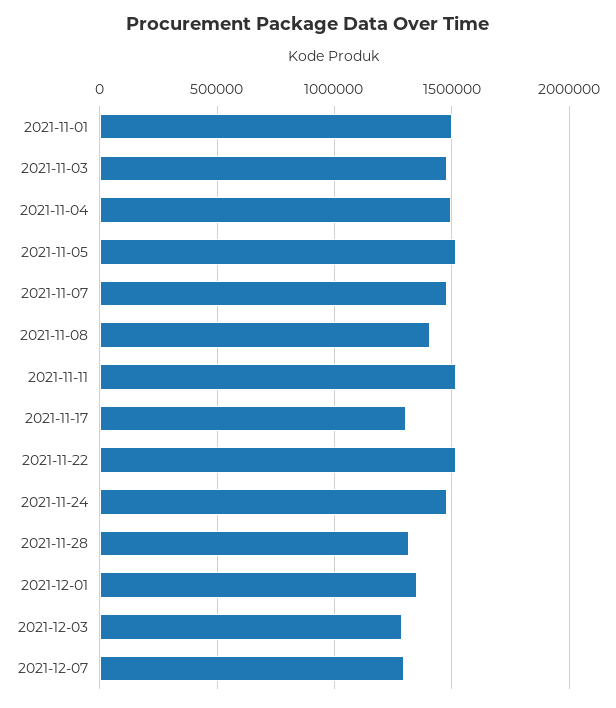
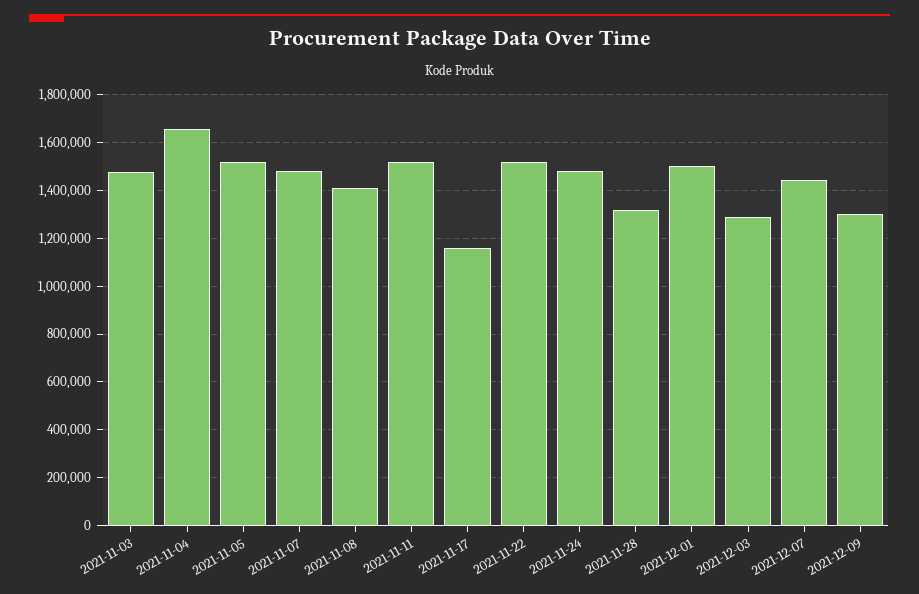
2021-11-01: 1500000 -> none
2021-11-04: 1500000 -> 1650000
2021-11-17: 1300000 -> 1150000
2021-12-01: 1350000 -> 1500000
2021-12-07: 1300000 -> 1450000
2021-12-09: none -> 1300000

